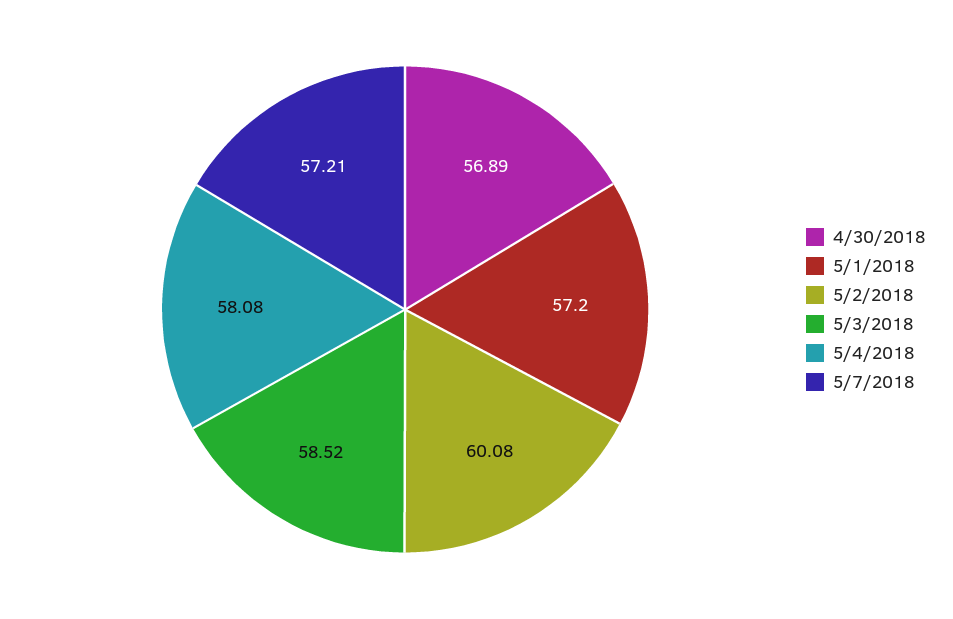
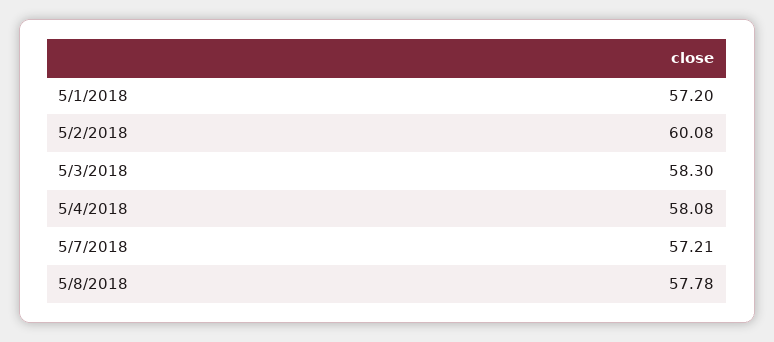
4/30/2018: 56.89 -> none
5/3/2018: 58.52 -> 58.3
5/8/2018: none -> 57.78

